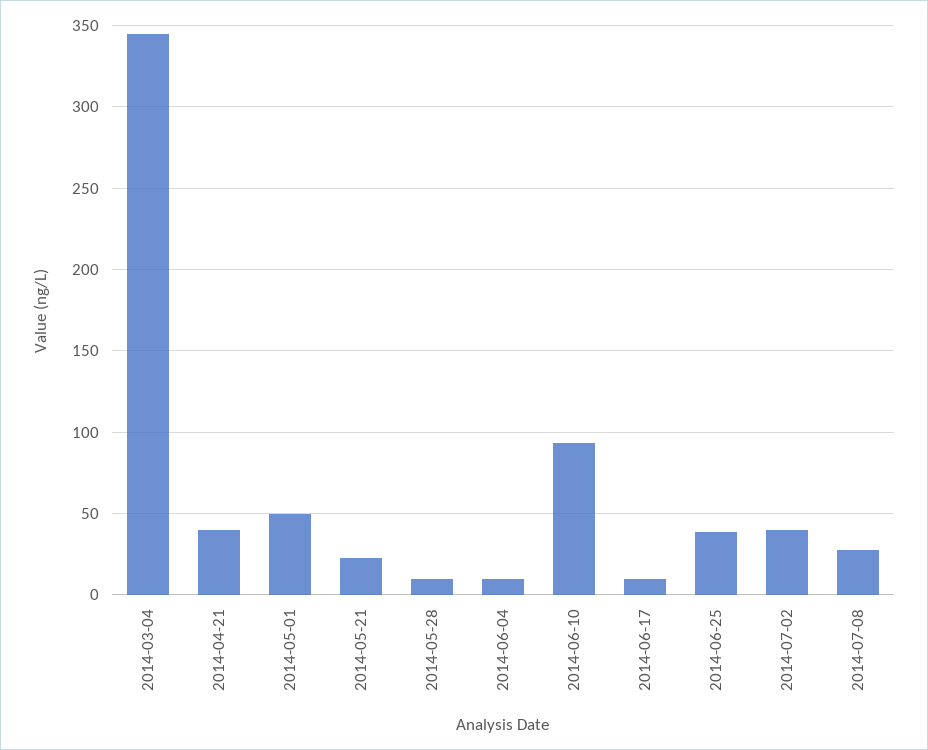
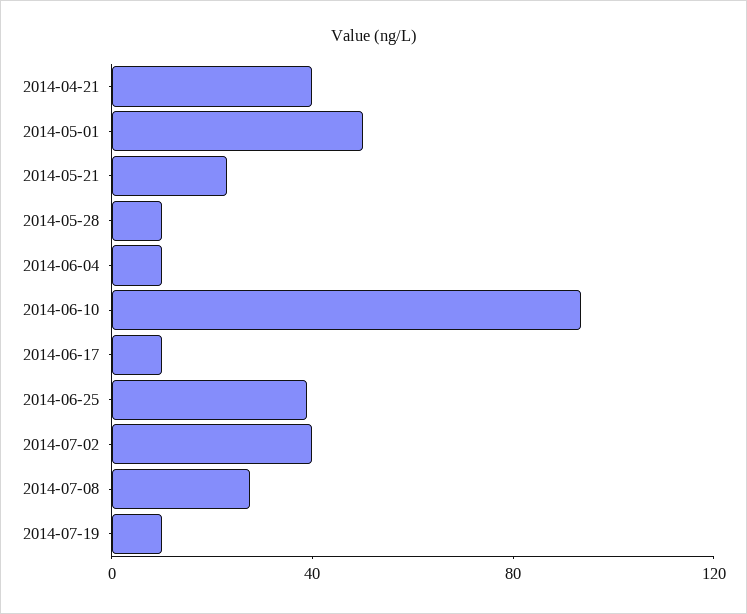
2014-03-04: 345 -> none
2014-07-19: none -> 10

